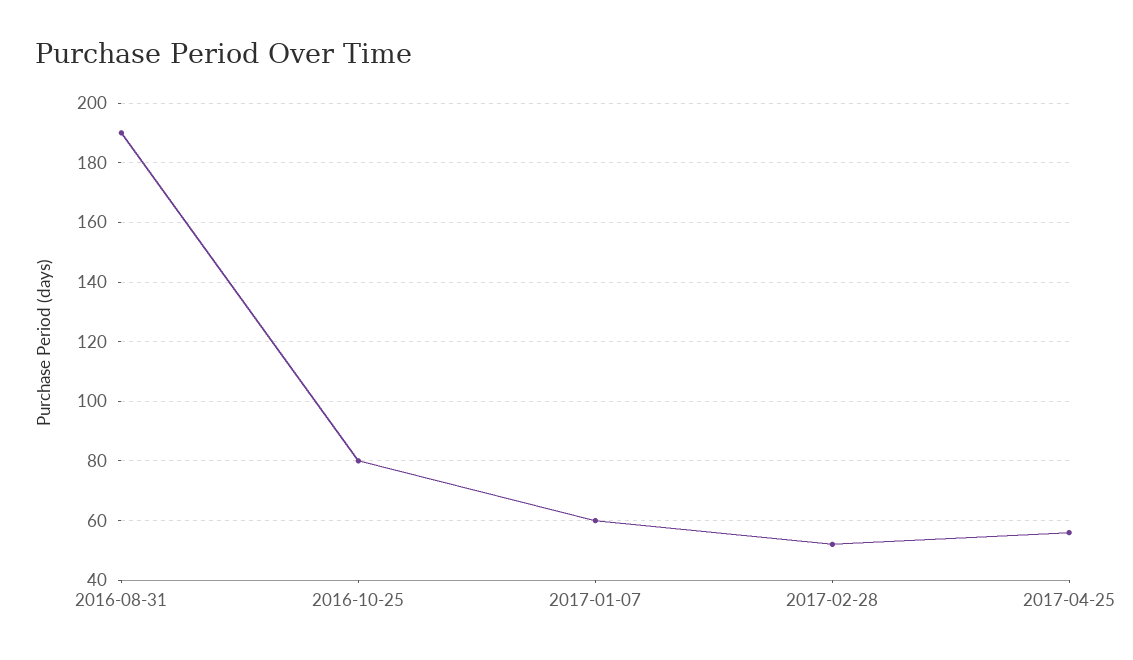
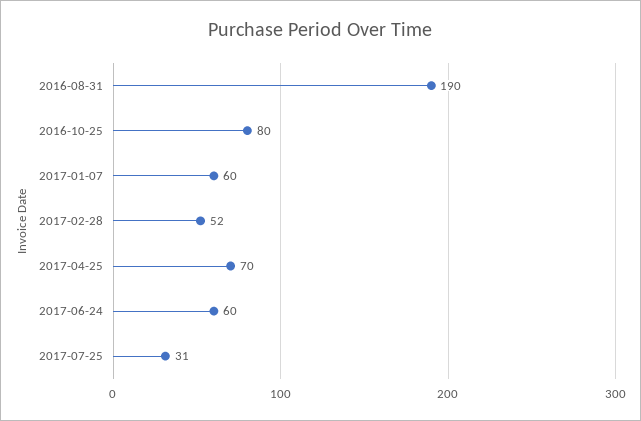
2017-04-25: 55 -> 70
2017-06-24: none -> 60
2017-07-25: none -> 31

